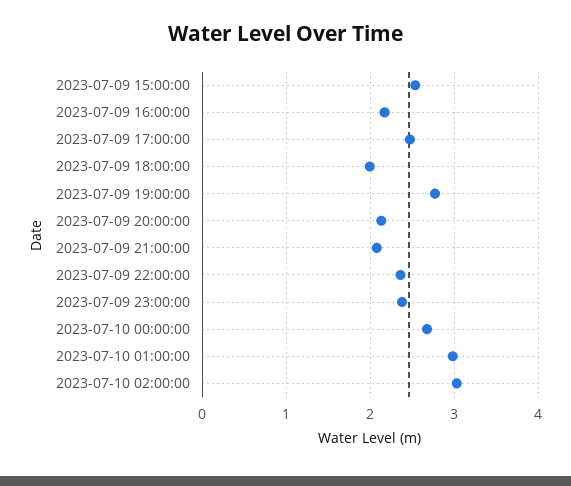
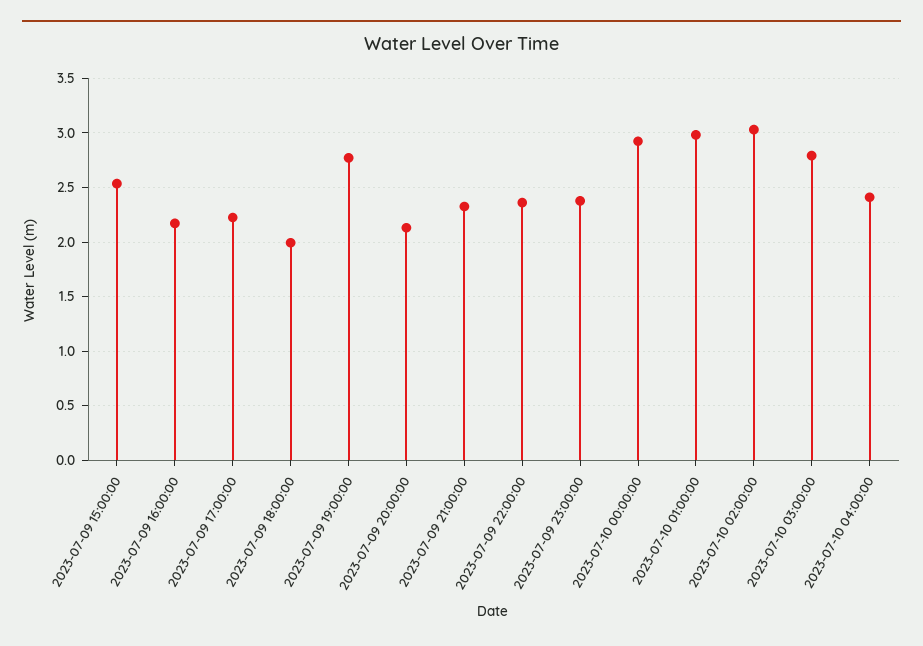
2023-07-09 17:00:00: 2.5 -> 2.2
2023-07-09 21:00:00: 2.1 -> 2.3
2023-07-10 00:00:00: 2.7 -> 2.9
2023-07-10 03:00:00: none -> 2.8
2023-07-10 04:00:00: none -> 2.4

